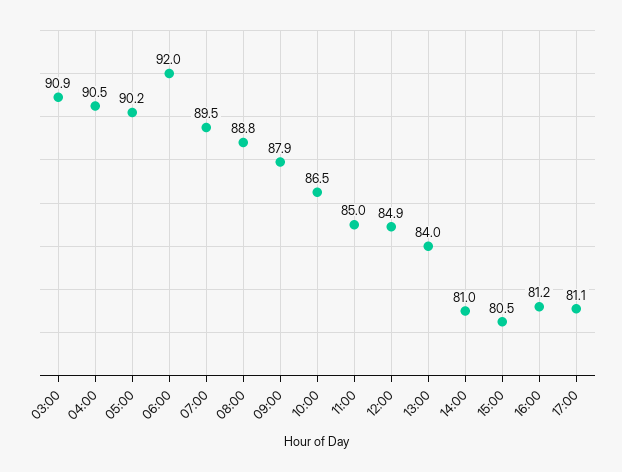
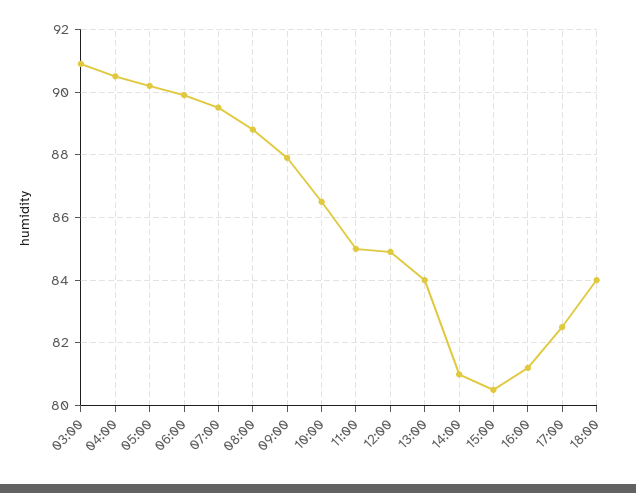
06:00: 92 -> 90
17:00: 81.1 -> 82.5
18:00: none -> 84

